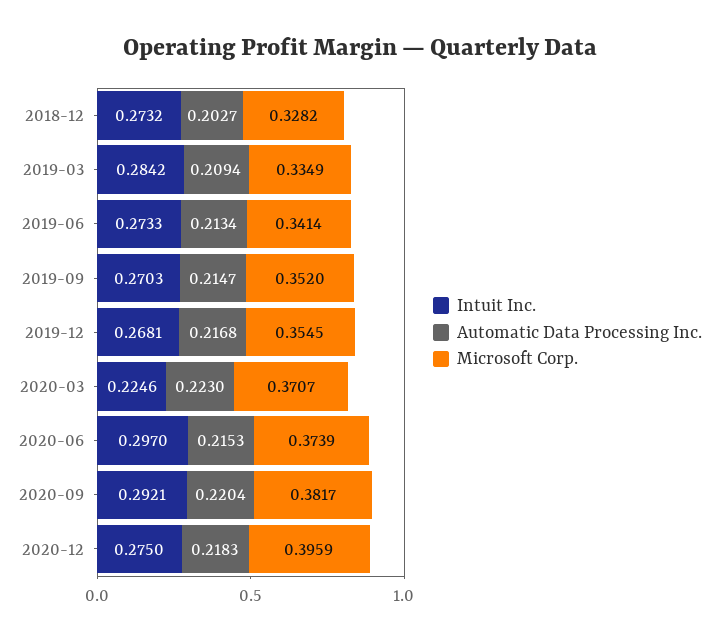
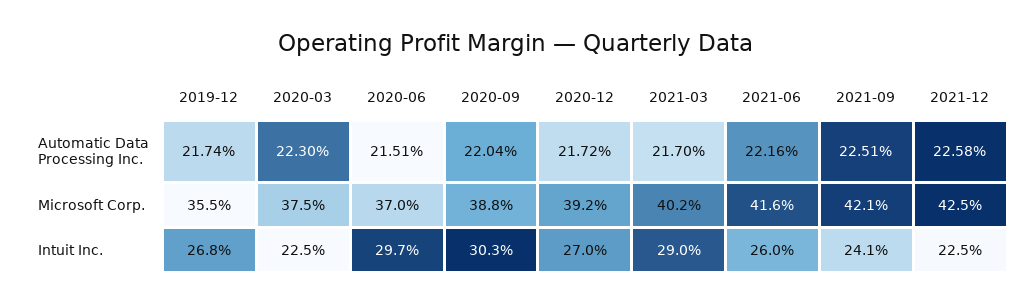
Intuit Inc., 2018-12: 0.2732 -> none
Automatic Data Processing Inc., 2018-12: 0.2027 -> none
Microsoft Corp., 2018-12: 0.3282 -> none
Intuit Inc., 2019-03: 0.2842 -> none
Automatic Data Processing Inc., 2019-03: 0.2094 -> none
Microsoft Corp., 2019-03: 0.3349 -> none
Intuit Inc., 2019-06: 0.2733 -> none
Automatic Data Processing Inc., 2019-06: 0.2134 -> none
Microsoft Corp., 2019-06: 0.3414 -> none
Intuit Inc., 2019-09: 0.2703 -> none
Automatic Data Processing Inc., 2019-09: 0.2147 -> none
Microsoft Corp., 2019-09: 0.352 -> none
Automatic Data Processing Inc., 2019-12: 0.2168 -> 0.2174
Microsoft Corp., 2020-03: 0.3707 -> 0.375
Automatic Data Processing Inc., 2020-06: 0.2153 -> 0.2151
Microsoft Corp., 2020-06: 0.3739 -> 0.37
Intuit Inc., 2020-09: 0.2921 -> 0.303
Microsoft Corp., 2020-09: 0.3817 -> 0.388
Intuit Inc., 2020-12: 0.275 -> 0.27
Automatic Data Processing Inc., 2020-12: 0.2183 -> 0.2172
Microsoft Corp., 2020-12: 0.3959 -> 0.392
Automatic Data Processing Inc., 2021-03: none -> 0.217
Automatic Data Processing Inc., 2021-06: none -> 0.2216
Automatic Data Processing Inc., 2021-09: none -> 0.2251
Automatic Data Processing Inc., 2021-12: none -> 0.2258
Microsoft Corp., 2021-03: none -> 0.402
Microsoft Corp., 2021-06: none -> 0.416
Microsoft Corp., 2021-09: none -> 0.421
Microsoft Corp., 2021-12: none -> 0.425
Intuit Inc., 2021-03: none -> 0.29
Intuit Inc., 2021-06: none -> 0.26
Intuit Inc., 2021-09: none -> 0.241
Intuit Inc., 2021-12: none -> 0.225

